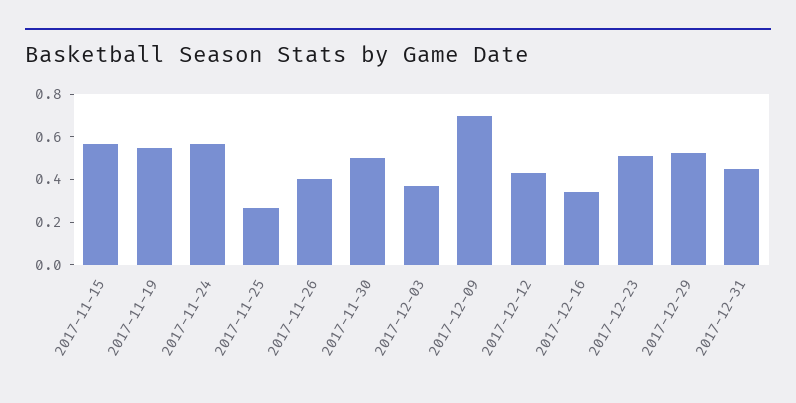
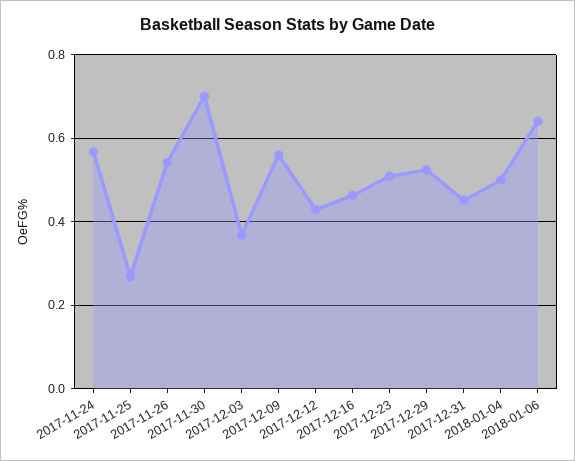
2017-11-15: 0.55 -> none
2017-11-19: 0.55 -> none
2017-11-26: 0.4 -> 0.54
2017-11-30: 0.5 -> 0.7
2017-12-09: 0.7 -> 0.56
2017-12-16: 0.35 -> 0.46
2018-01-04: none -> 0.5
2018-01-06: none -> 0.64

